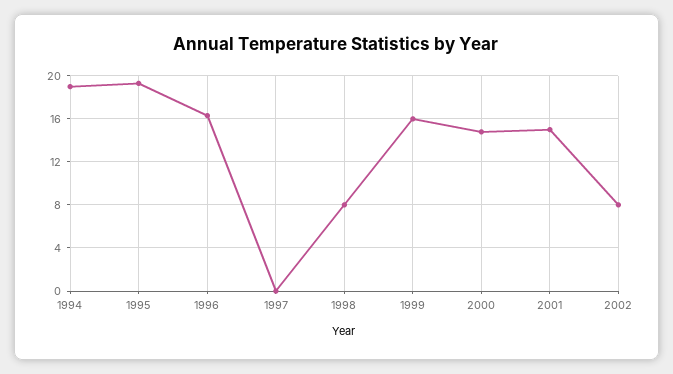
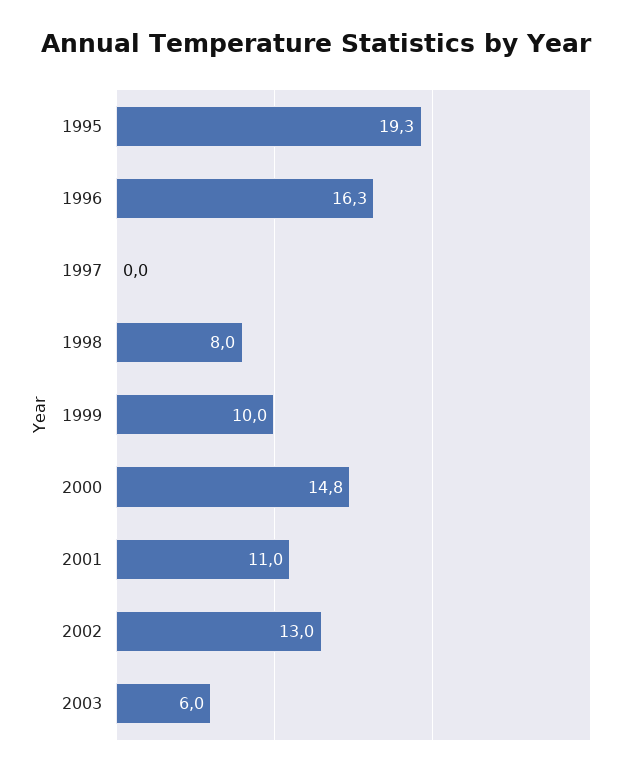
1994: 19 -> none
1999: 16 -> 10
2001: 15 -> 11
2002: 8 -> 13
2003: none -> 6

